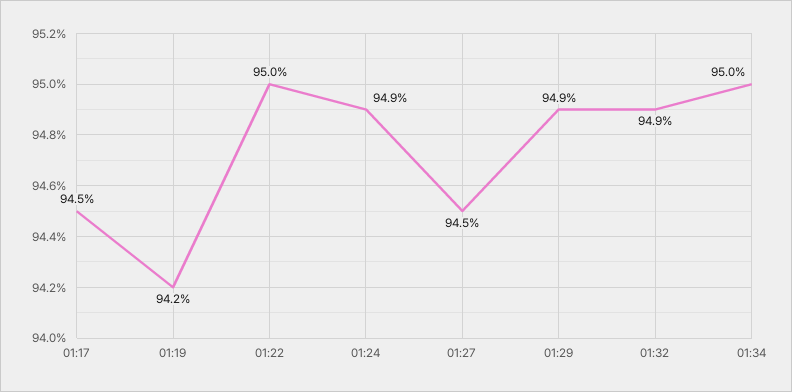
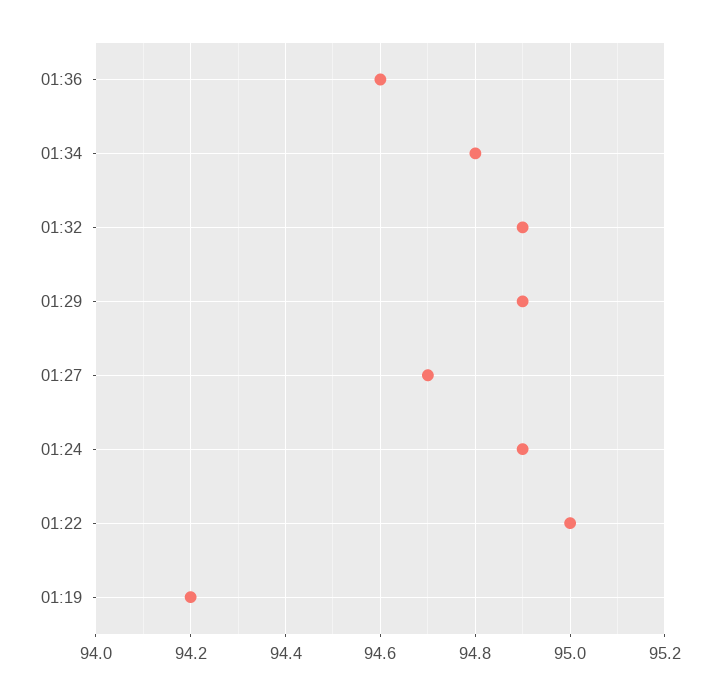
01:17: 94.5 -> none
01:27: 94.5 -> 94.7
01:34: 95 -> 94.8
01:36: none -> 94.6

